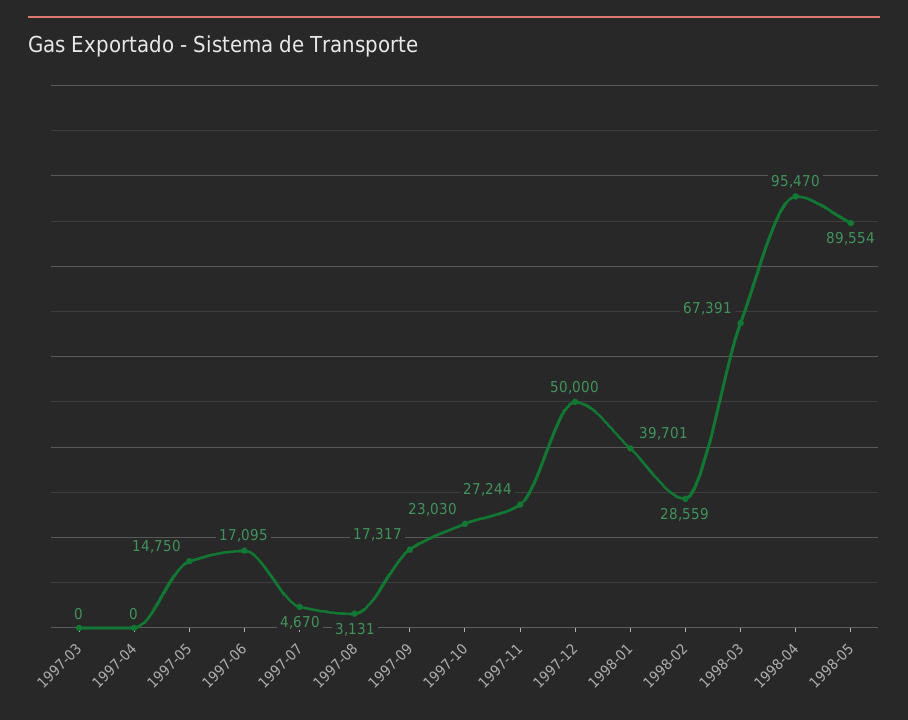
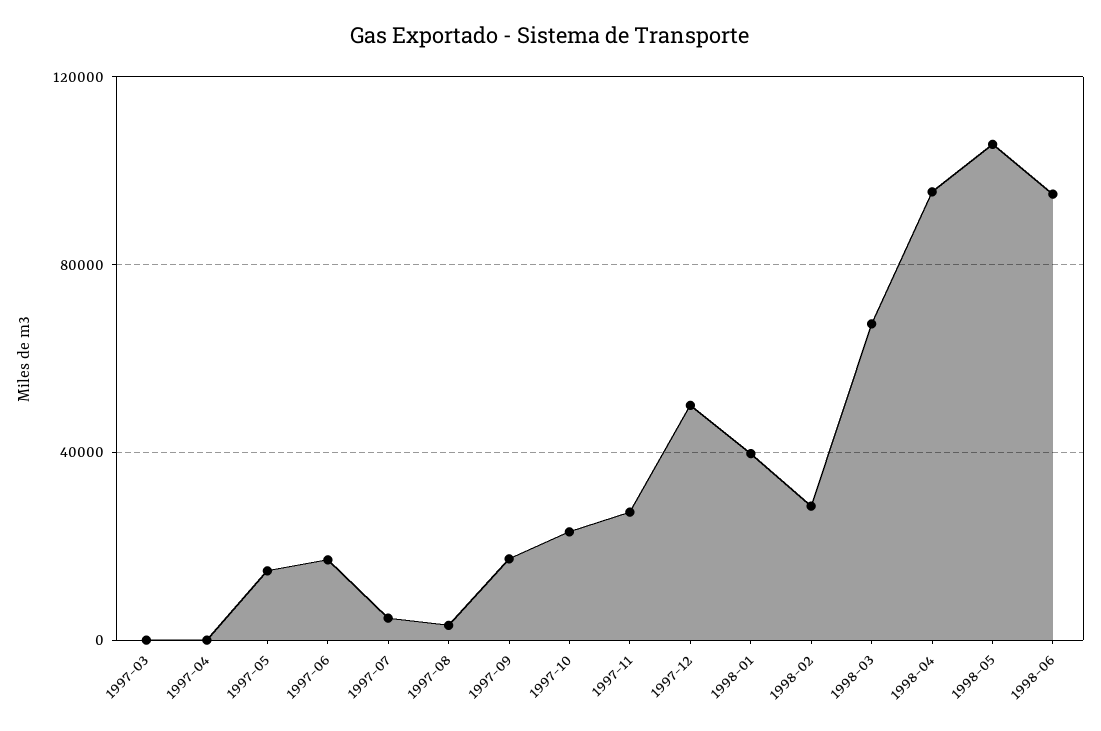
1998-05: 89554 -> 105000
1998-06: none -> 95000

